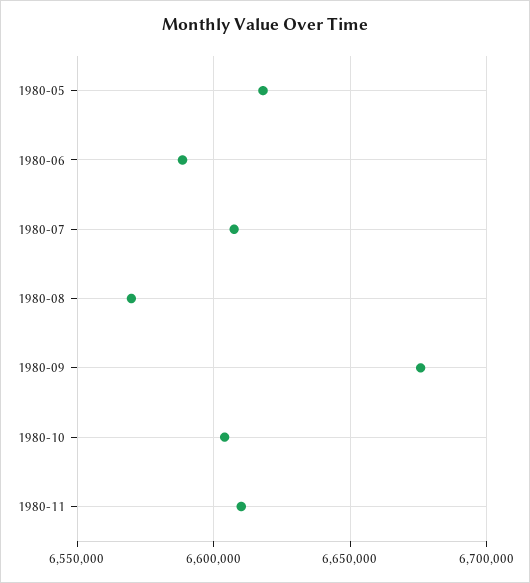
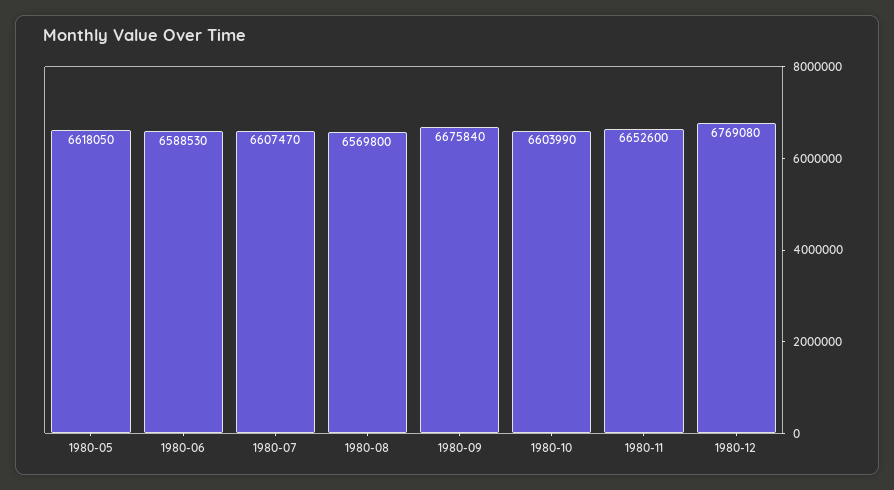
1980-11: 6610000 -> 6652600
1980-12: none -> 6769080

